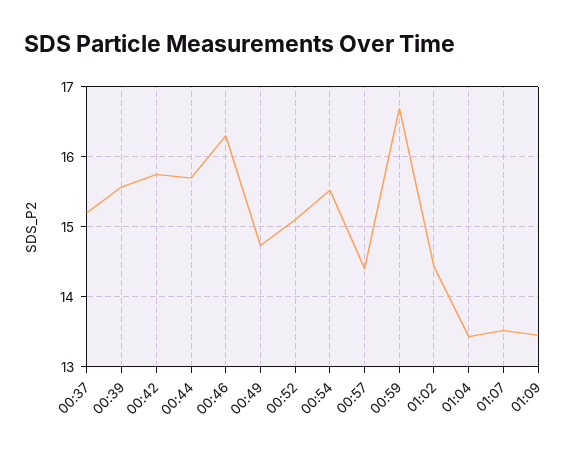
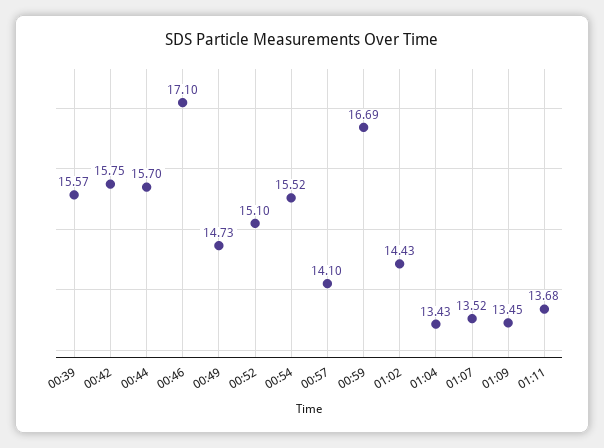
00:37: 15.2 -> none
00:46: 16.3 -> 17.1
00:57: 14.4 -> 14.1
01:11: none -> 13.68

